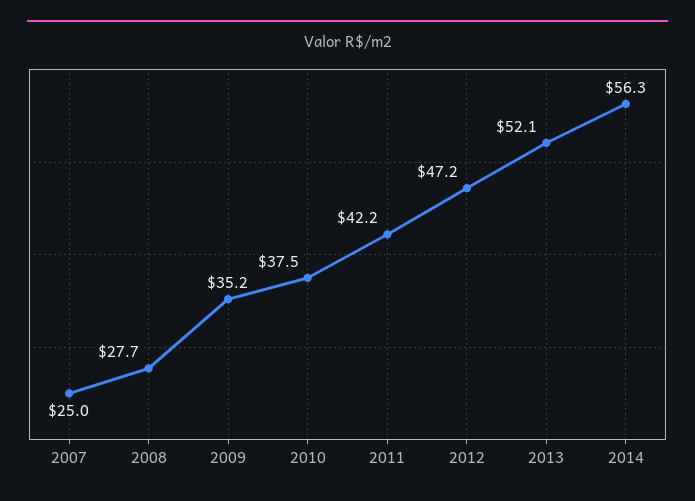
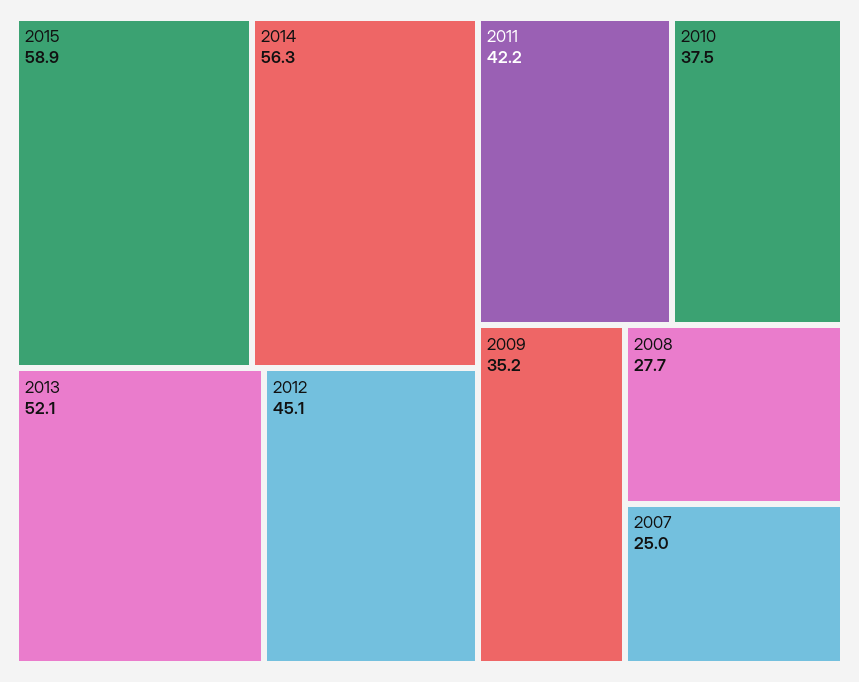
2012: 47.2 -> 45.1
2015: none -> 58.9

